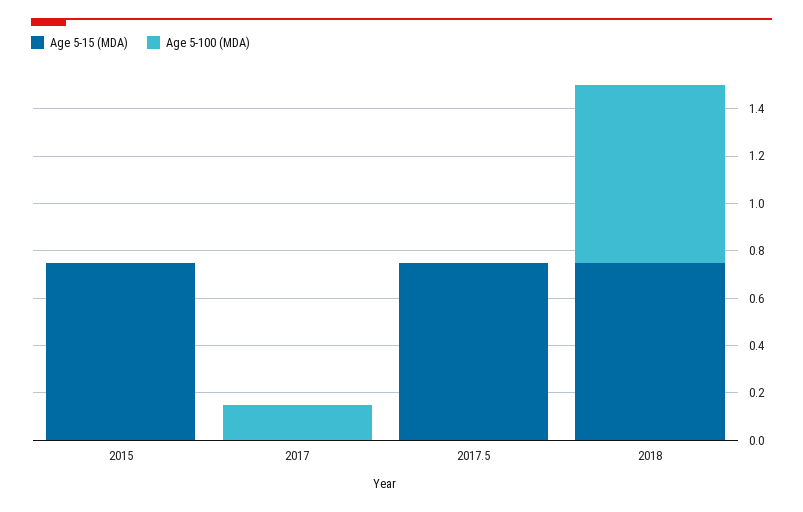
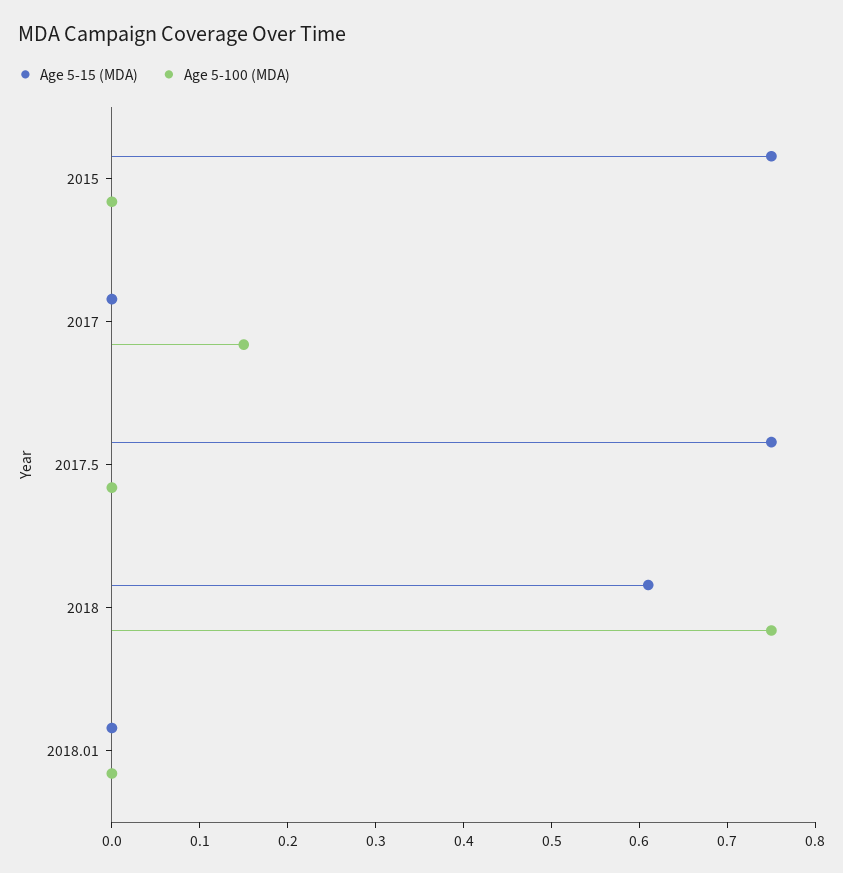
Age 5-15 (MDA), 2018: 0.75 -> 0.61
Age 5-15 (MDA), 2018.01: none -> 0
Age 5-100 (MDA), 2018.01: none -> 0

